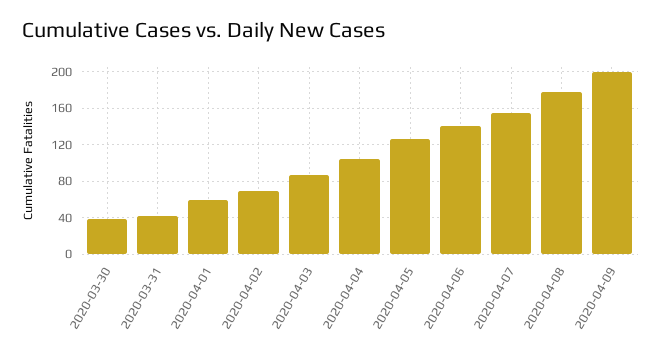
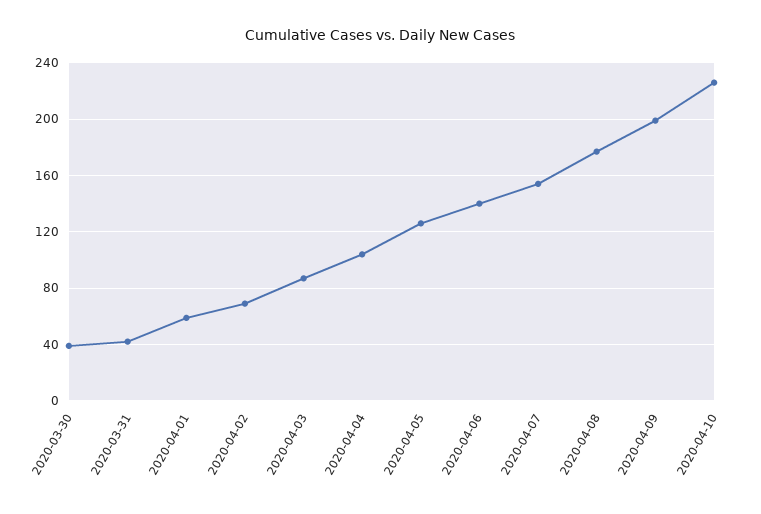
2020-04-10: none -> 225

